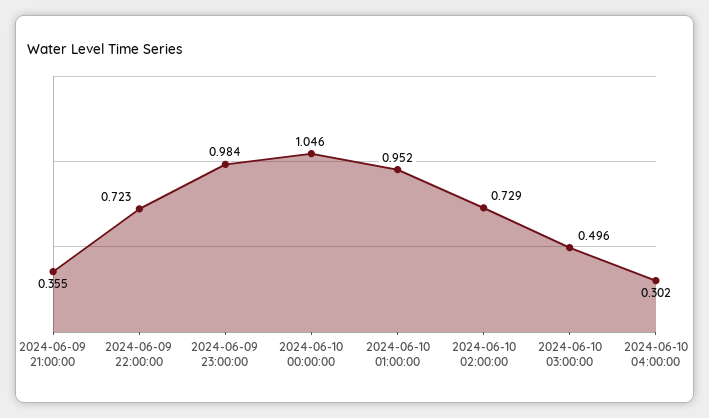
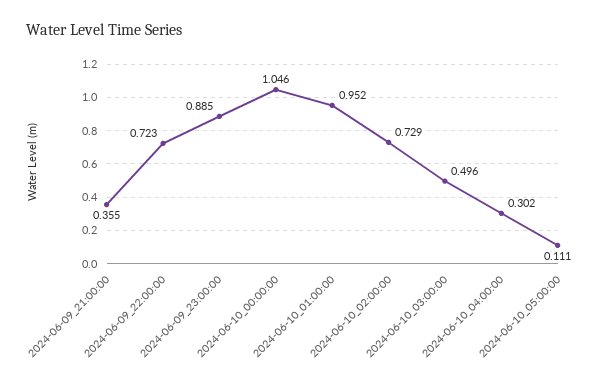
2024-06-09 23:00:00: 0.984 -> 0.885
2024-06-10_05:00:00: none -> 0.111

